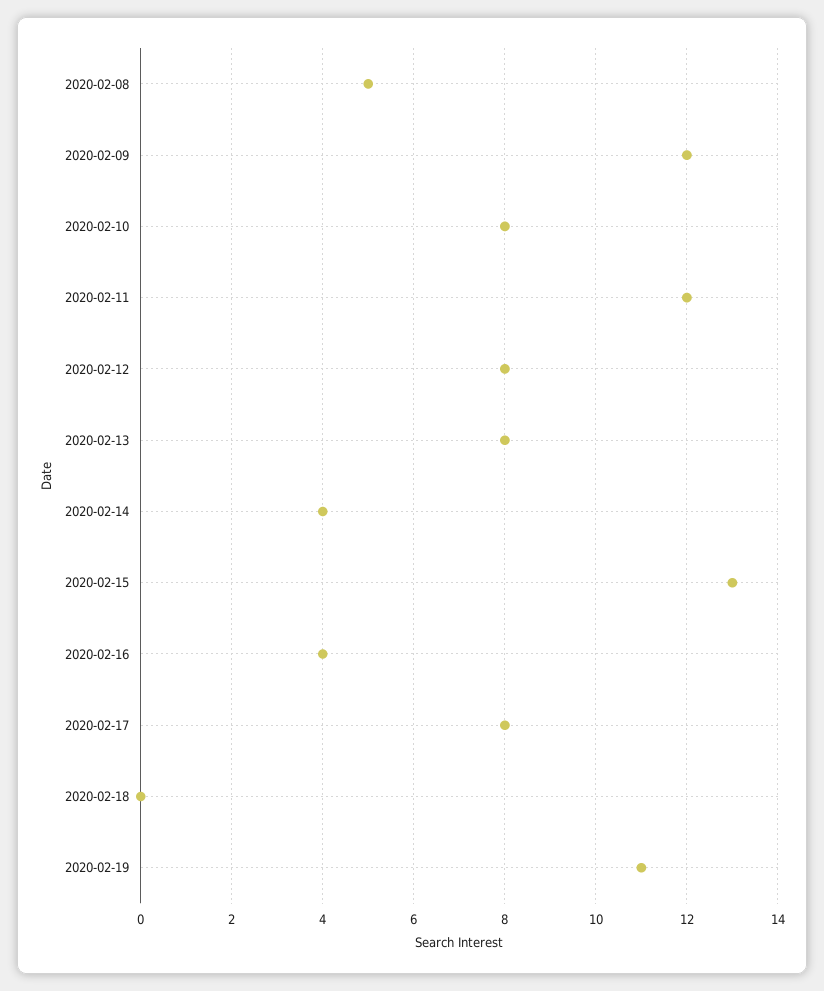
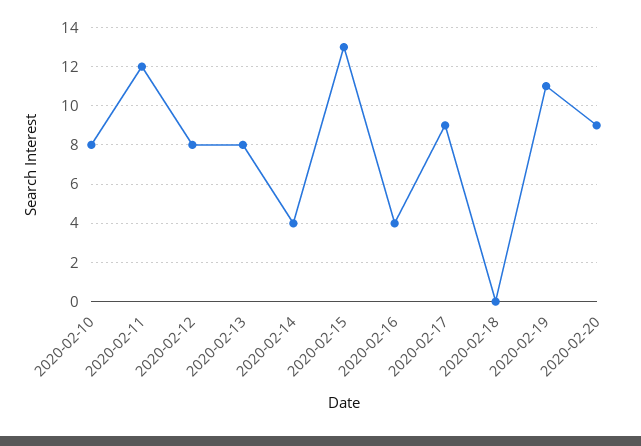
2020-02-08: 5 -> none
2020-02-09: 12 -> none
2020-02-17: 8 -> 9
2020-02-20: none -> 9

